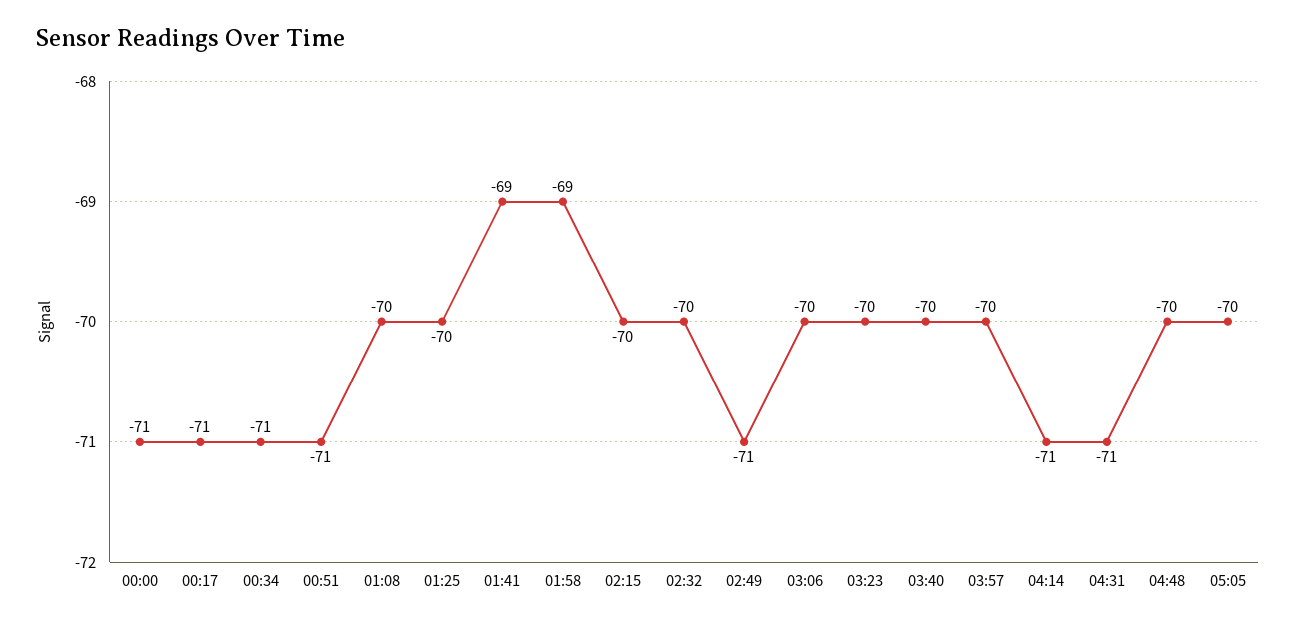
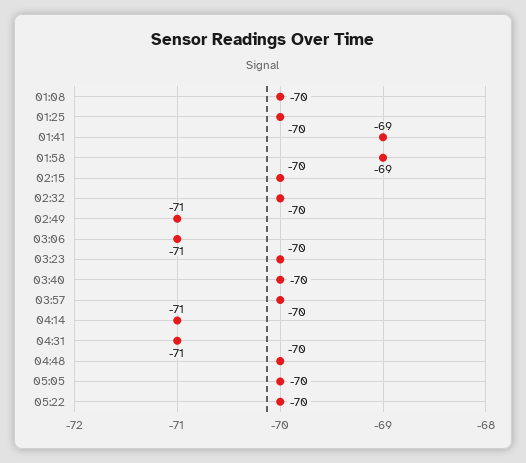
00:00: -71 -> none
00:17: -71 -> none
00:34: -71 -> none
00:51: -71 -> none
03:06: -70 -> -71
05:22: none -> -70

